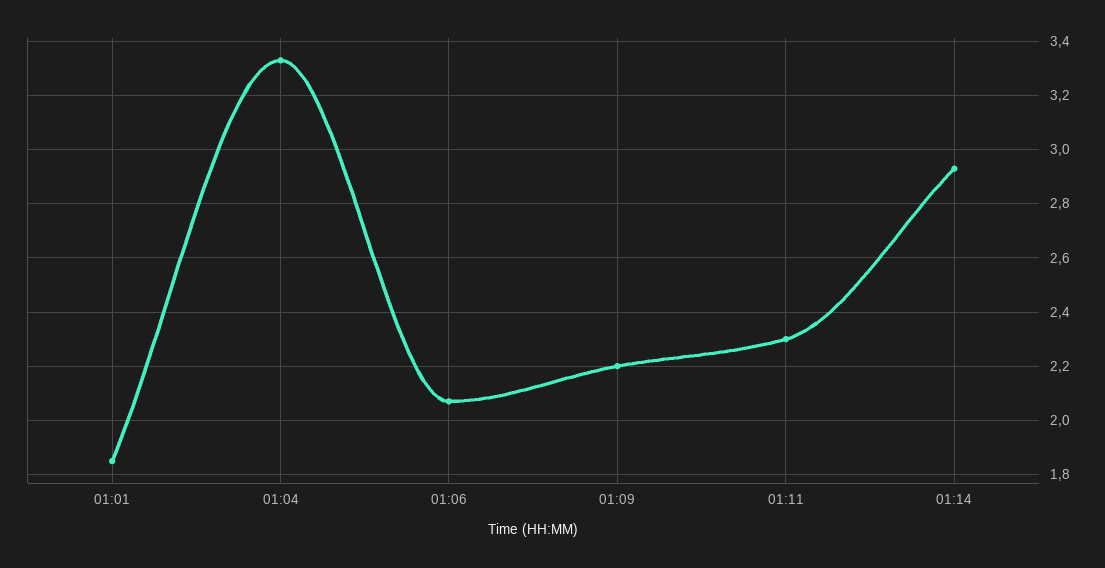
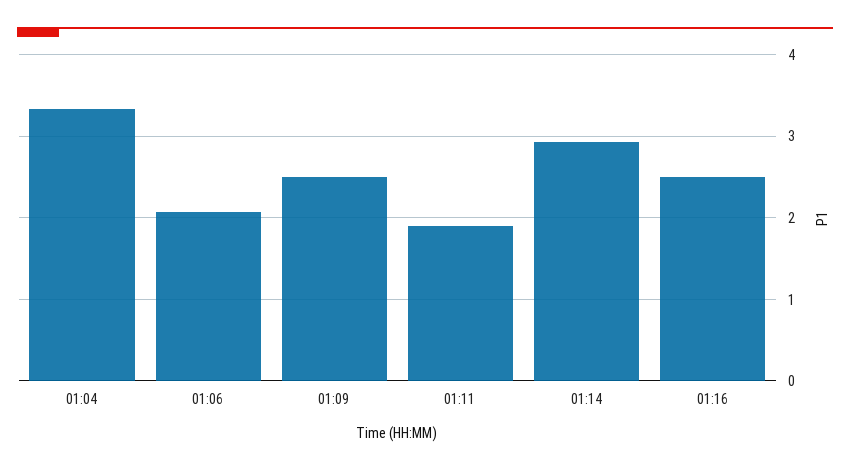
01:01: 1.85 -> none
01:09: 2.2 -> 2.5
01:11: 2.3 -> 1.9
01:16: none -> 2.5

